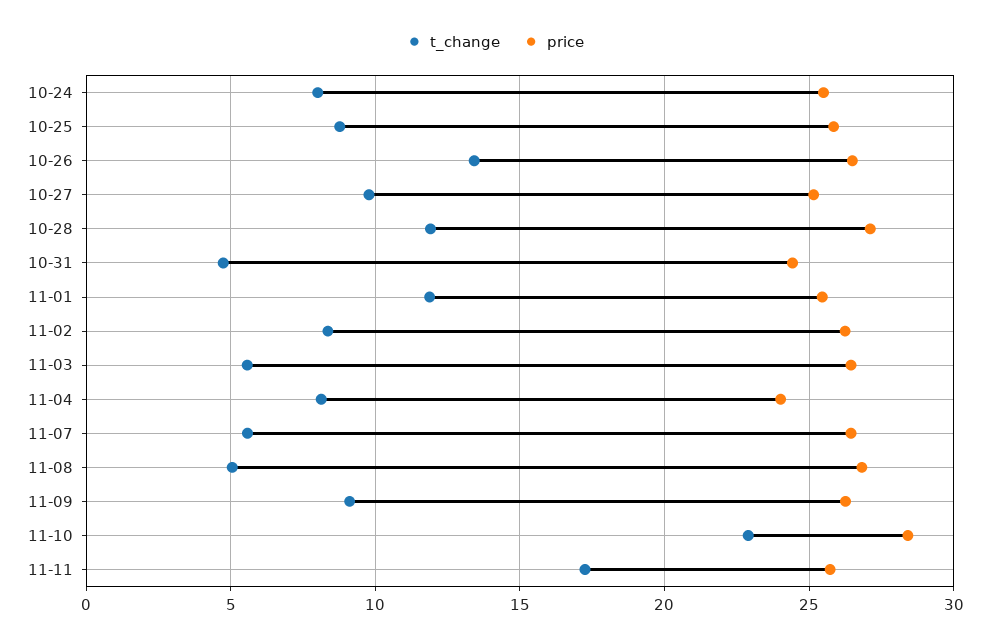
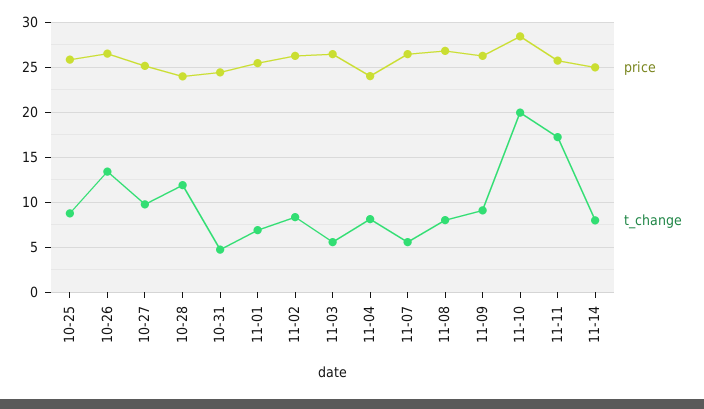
t_change, 10-24: 8 -> none
price, 10-24: 25.5 -> none
price, 10-28: 27 -> 24
t_change, 11-01: 12 -> 7
t_change, 11-08: 5 -> 8
t_change, 11-10: 23 -> 20
price, 11-14: none -> 25
t_change, 11-14: none -> 8

